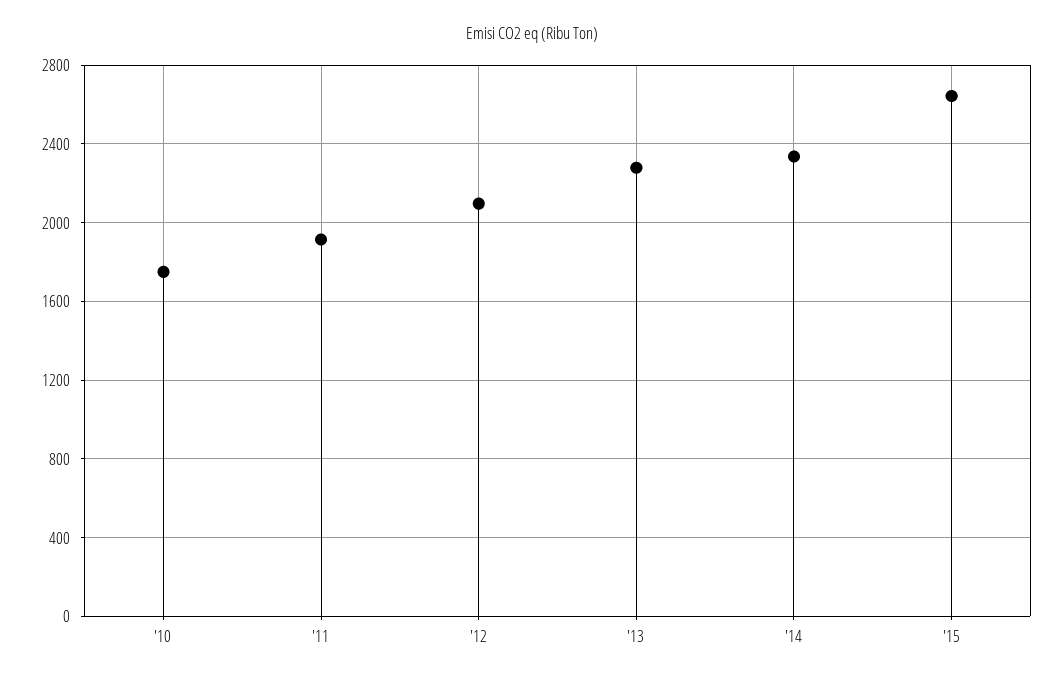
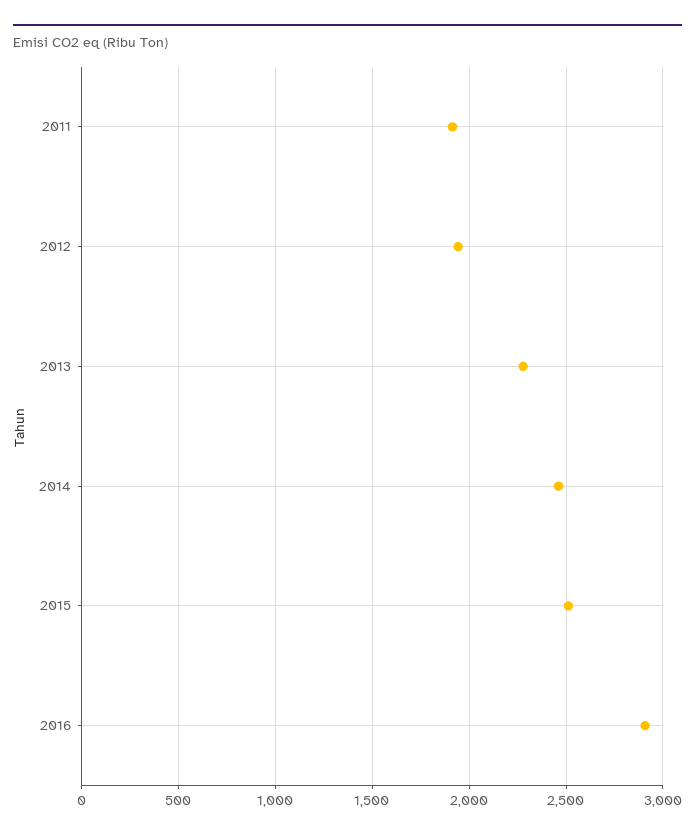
'10: 1750 -> none
'12: 2100 -> 1950
'14: 2350 -> 2450
'15: 2650 -> 2500
2016: none -> 2900

